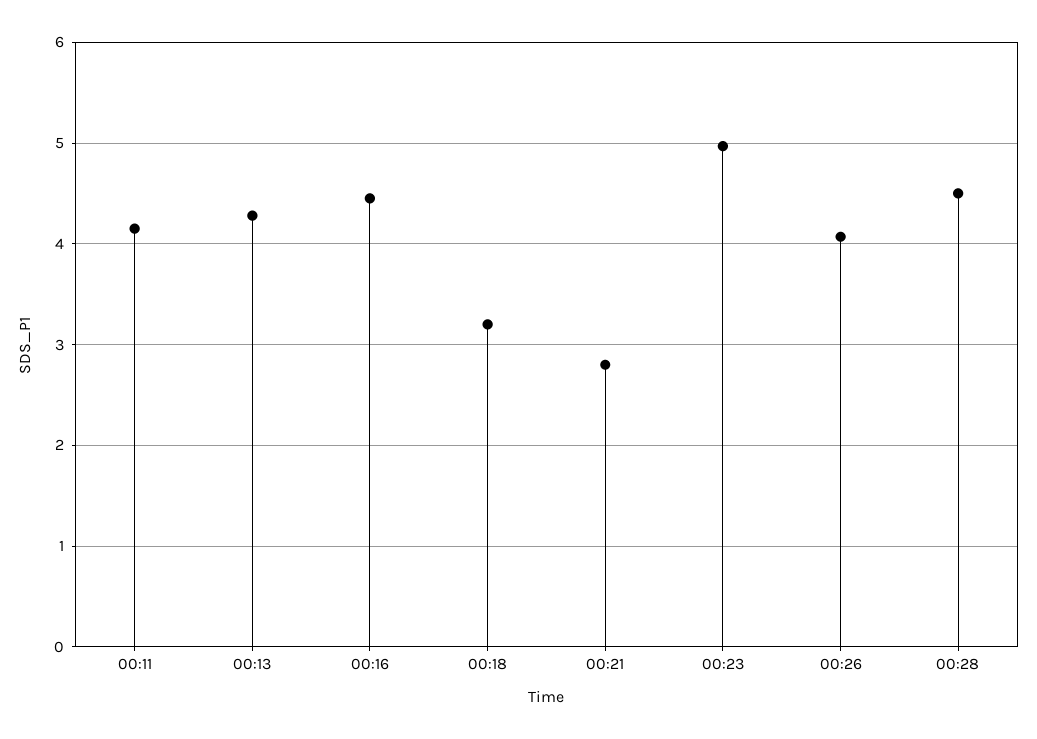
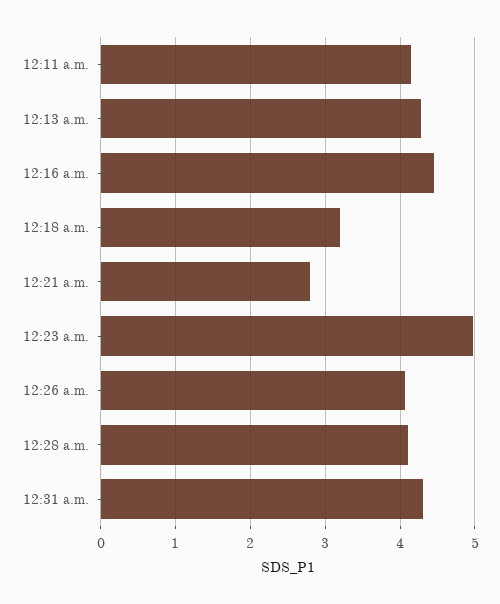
00:28: 4.5 -> 4.1
12:31 a.m.: none -> 4.3

